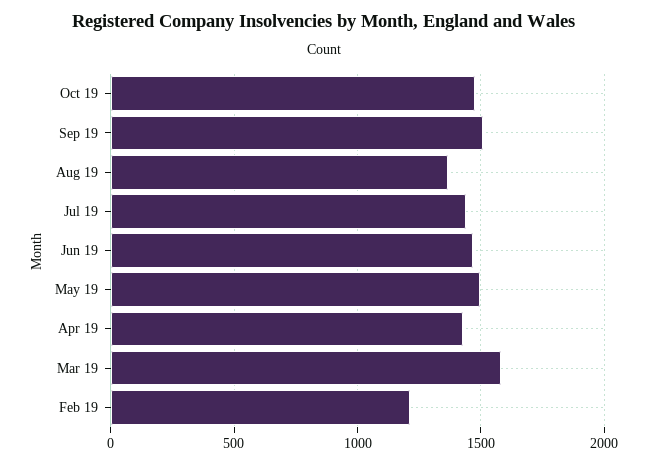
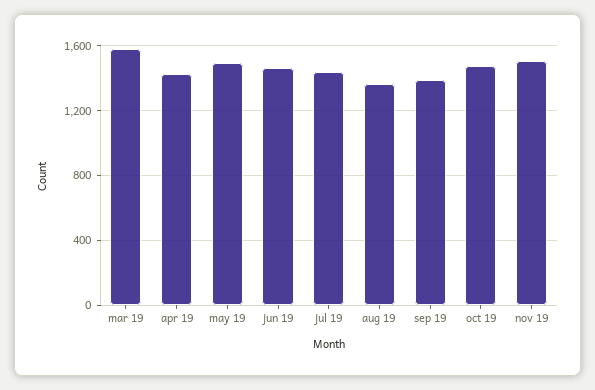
Sep 19: 1500 -> 1400
Feb 19: 1200 -> none
nov 19: none -> 1500

